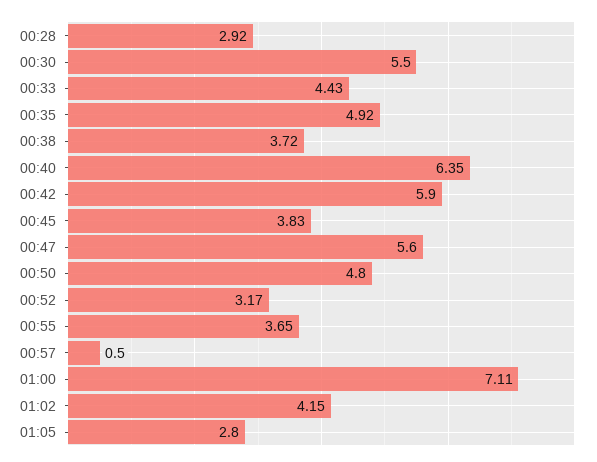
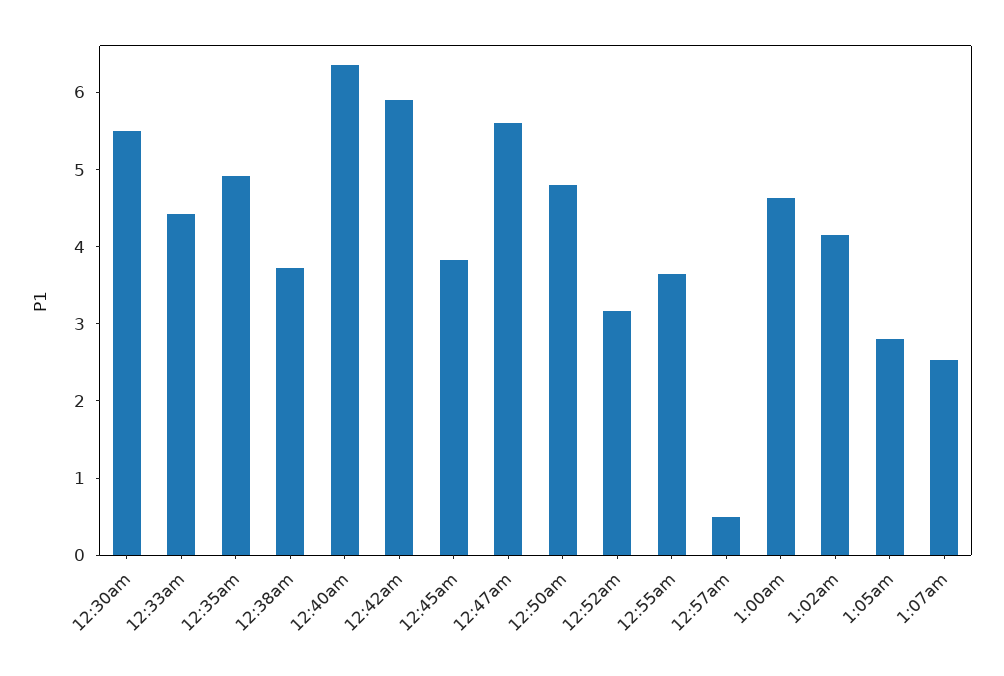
00:28: 2.92 -> none
01:00: 7.11 -> 4.6
1:07am: none -> 2.6

